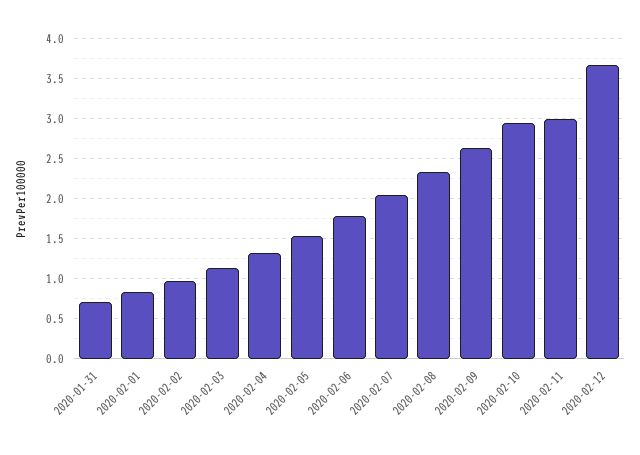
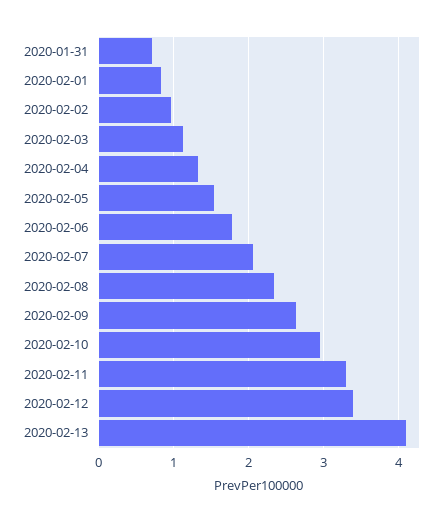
2020-02-11: 3 -> 3.3
2020-02-12: 3.7 -> 3.4
2020-02-13: none -> 4.1

